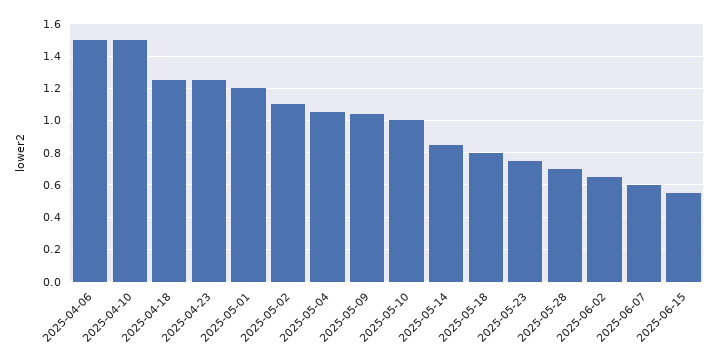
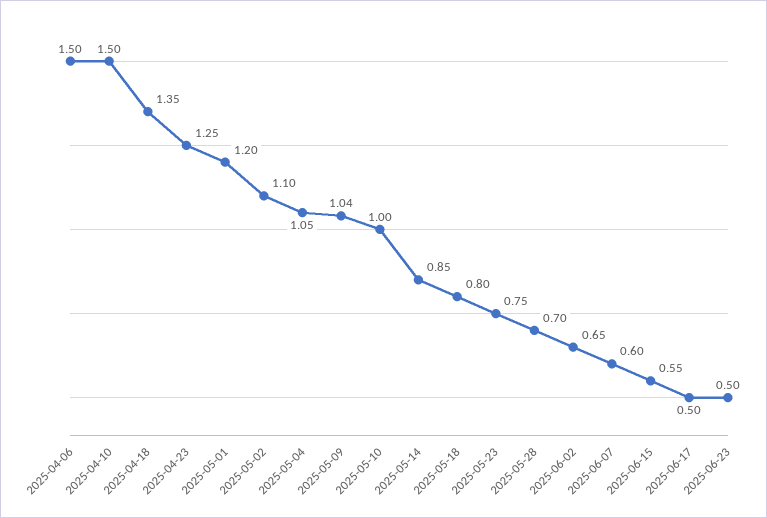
2025-04-18: 1.25 -> 1.35
2025-06-17: none -> 0.5
2025-06-23: none -> 0.5

